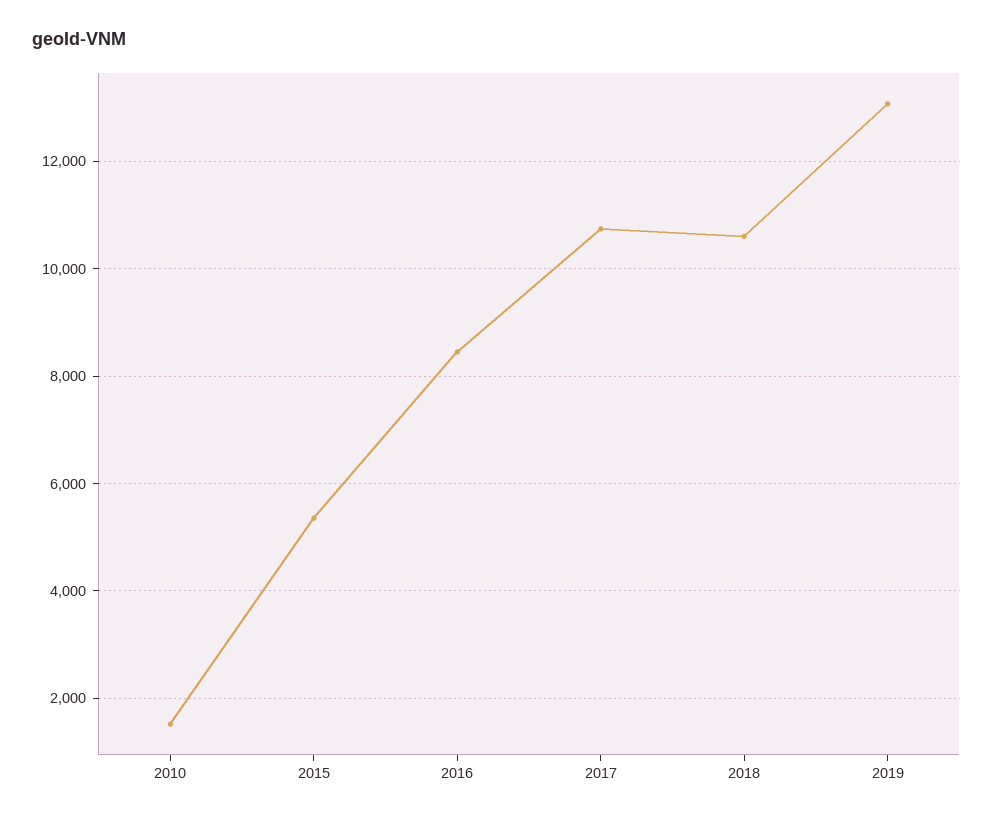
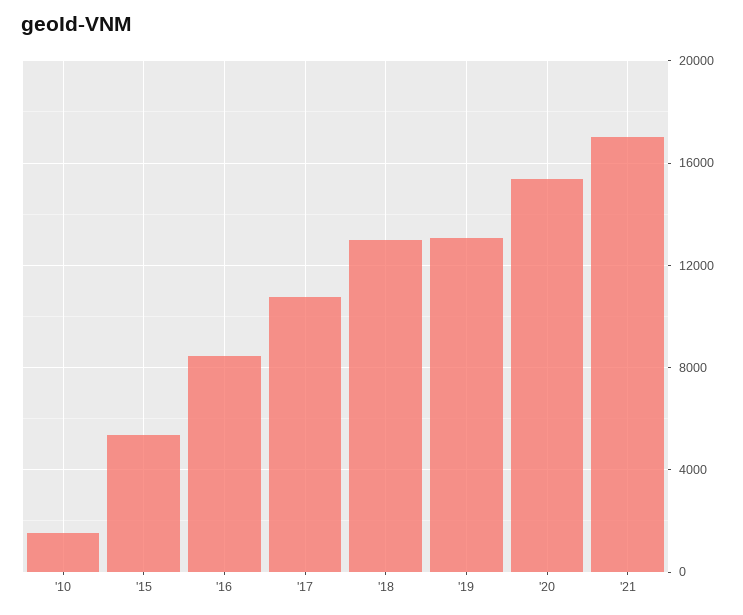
2018: 10600 -> 13000
'20: none -> 15500
'21: none -> 17000

